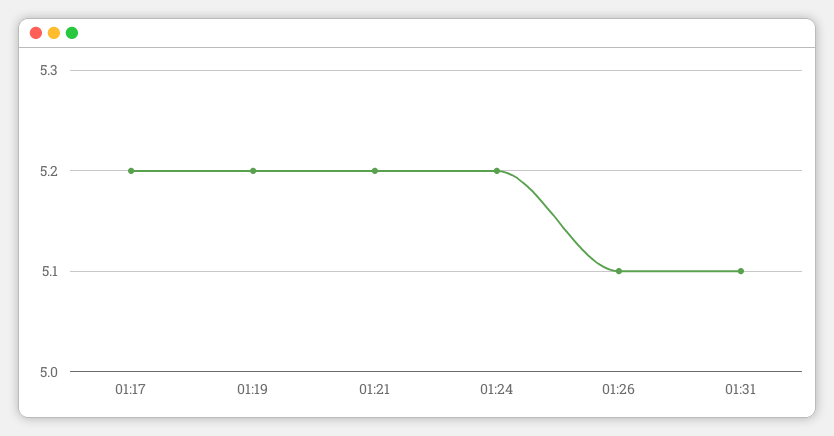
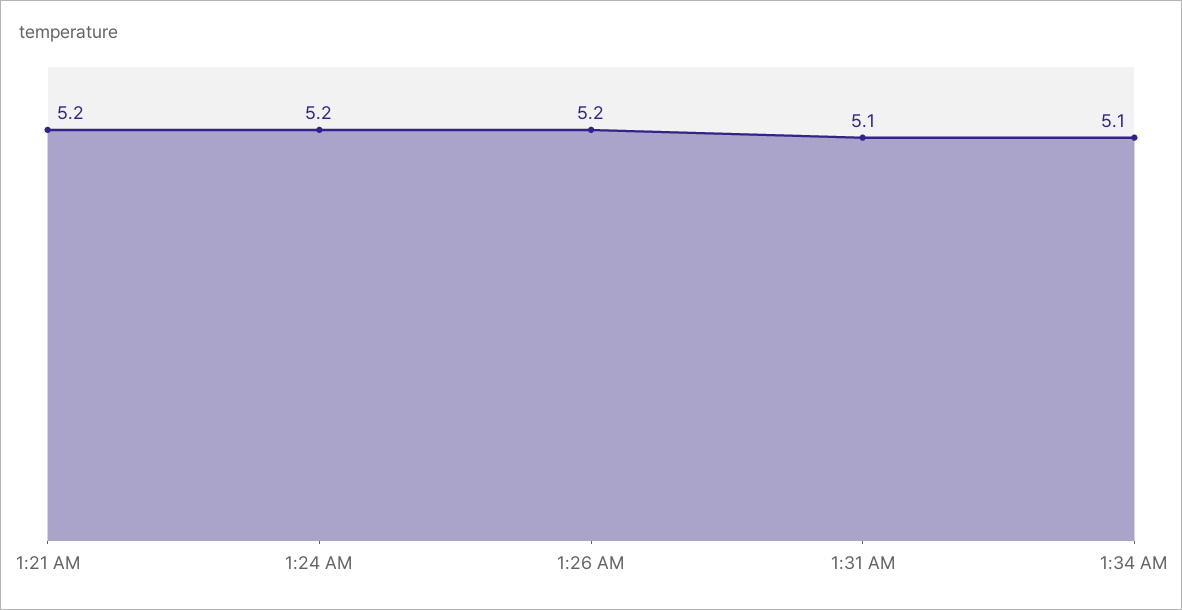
01:17: 5.2 -> none
01:19: 5.2 -> none
01:26: 5.1 -> 5.2
1:34 AM: none -> 5.1

